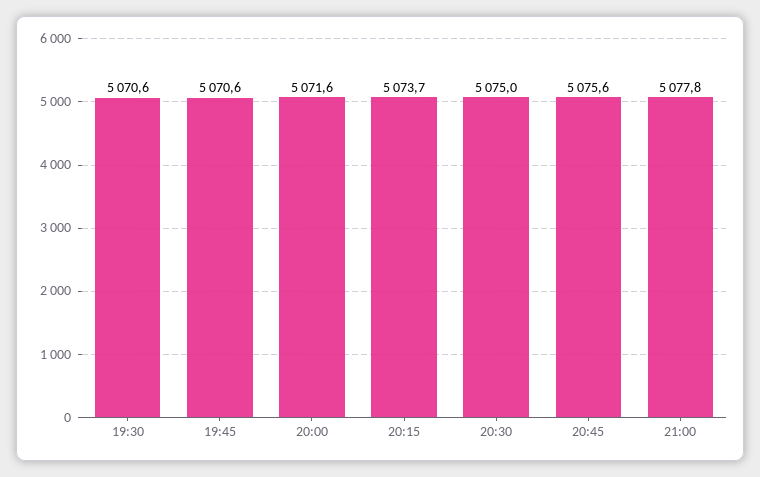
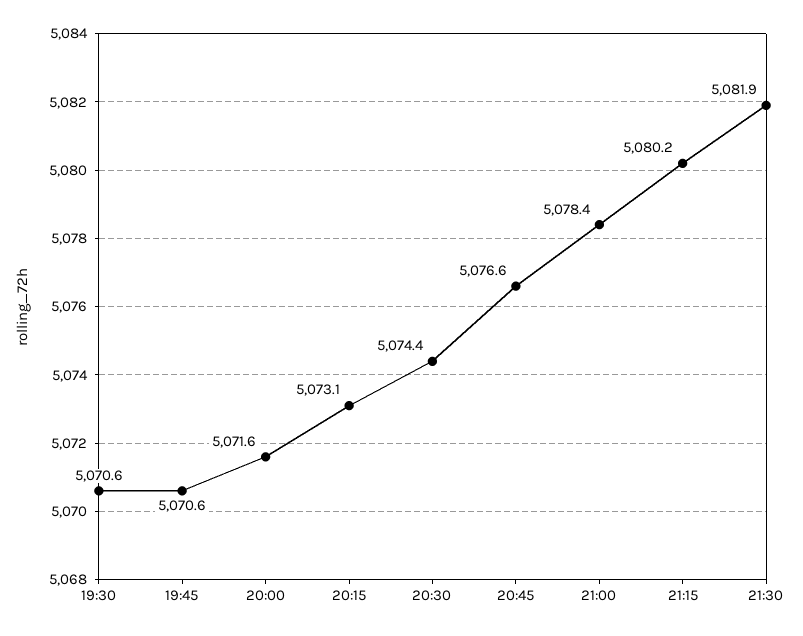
20:15: 5073.7 -> 5073.1
20:30: 5075 -> 5074.4
20:45: 5075.6 -> 5076.6
21:00: 5077.8 -> 5078.4
21:15: none -> 5080.2
21:30: none -> 5081.9

